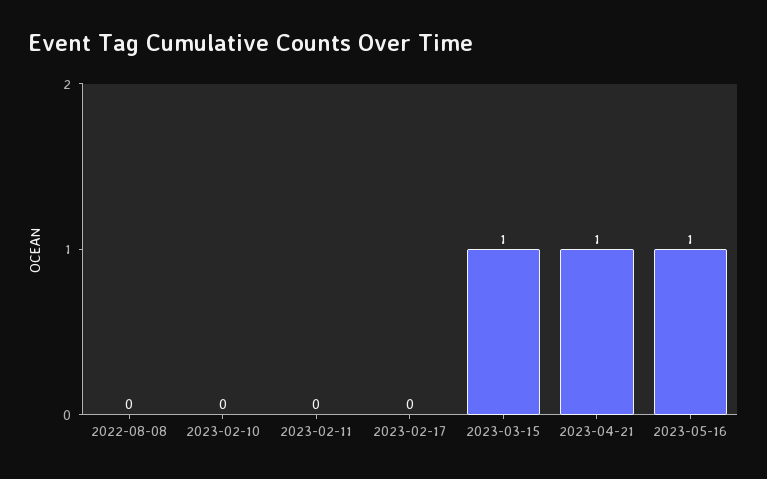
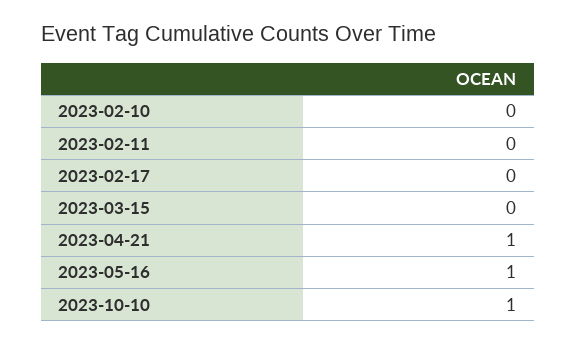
2022-08-08: 0 -> none
2023-03-15: 1 -> 0
2023-10-10: none -> 1

